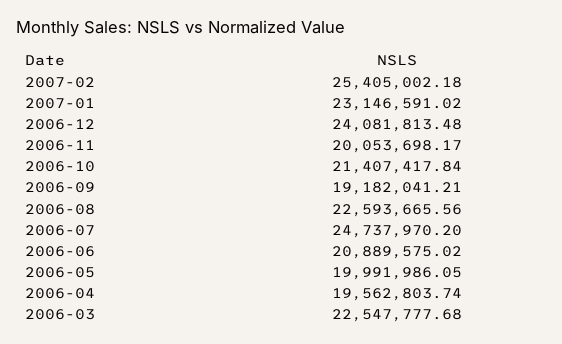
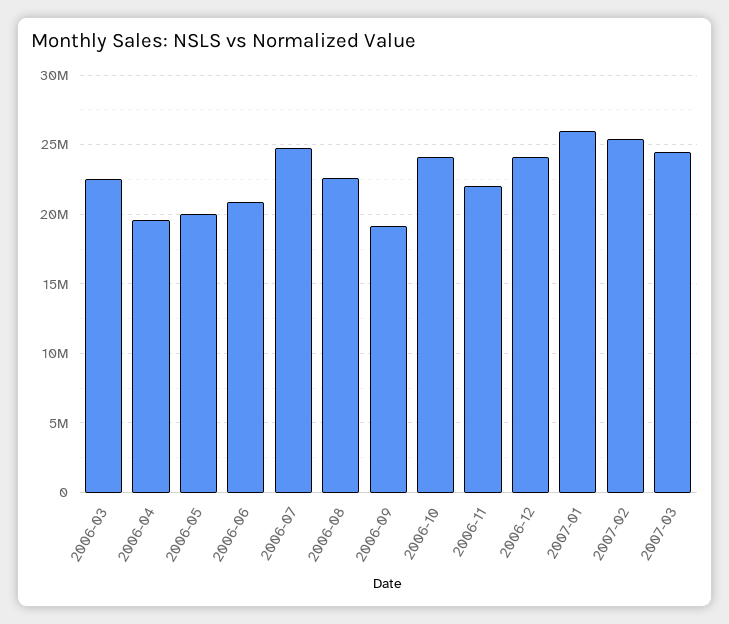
2007-01: 23146591.02 -> 26000000
2006-11: 20053698.17 -> 22000000
2006-10: 21407417.84 -> 24000000
2007-03: none -> 24500000

